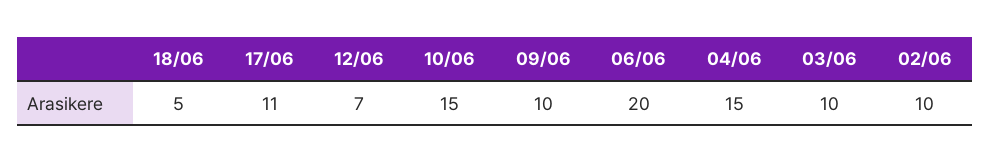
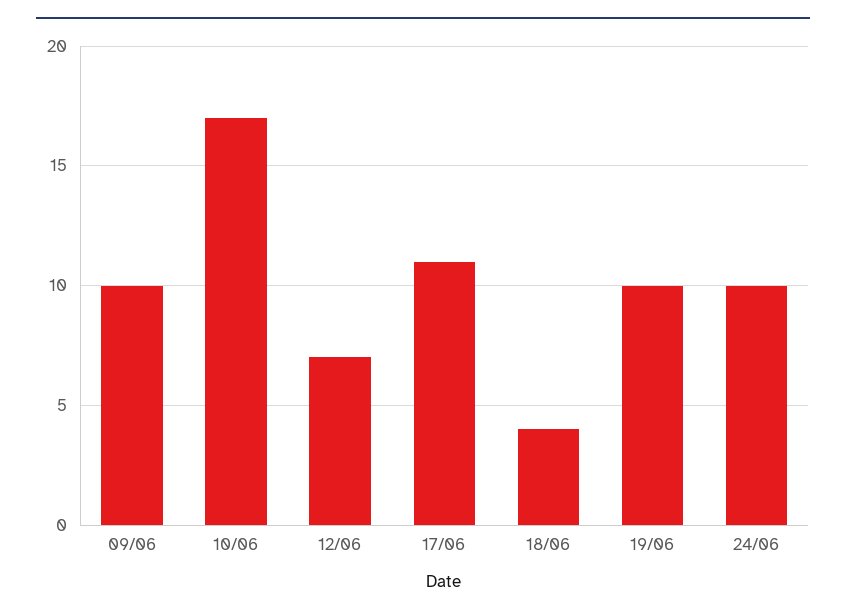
18/06: 5 -> 4
10/06: 15 -> 17
06/06: 20 -> none
04/06: 15 -> none
03/06: 10 -> none
02/06: 10 -> none
19/06: none -> 10
24/06: none -> 10

